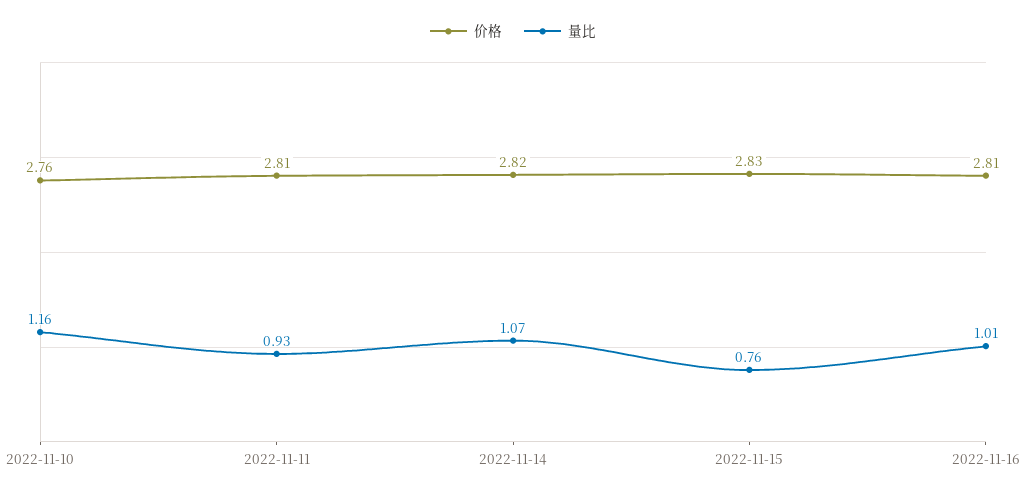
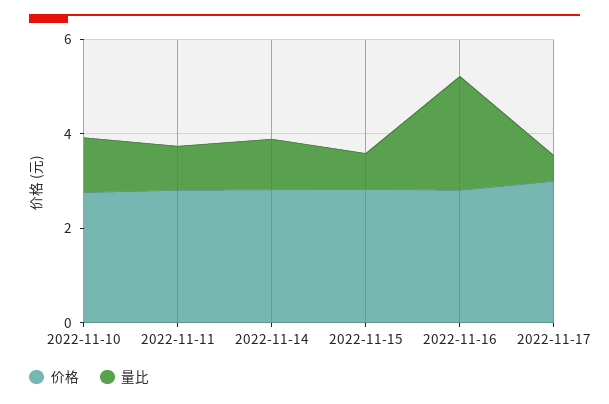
量比, 2022-11-16: 1.01 -> 2.5
价格, 2022-11-17: none -> 3
量比, 2022-11-17: none -> 0.5

